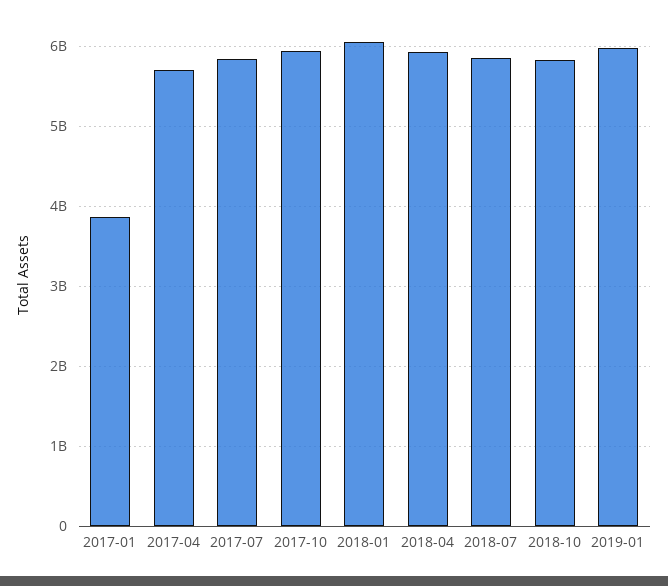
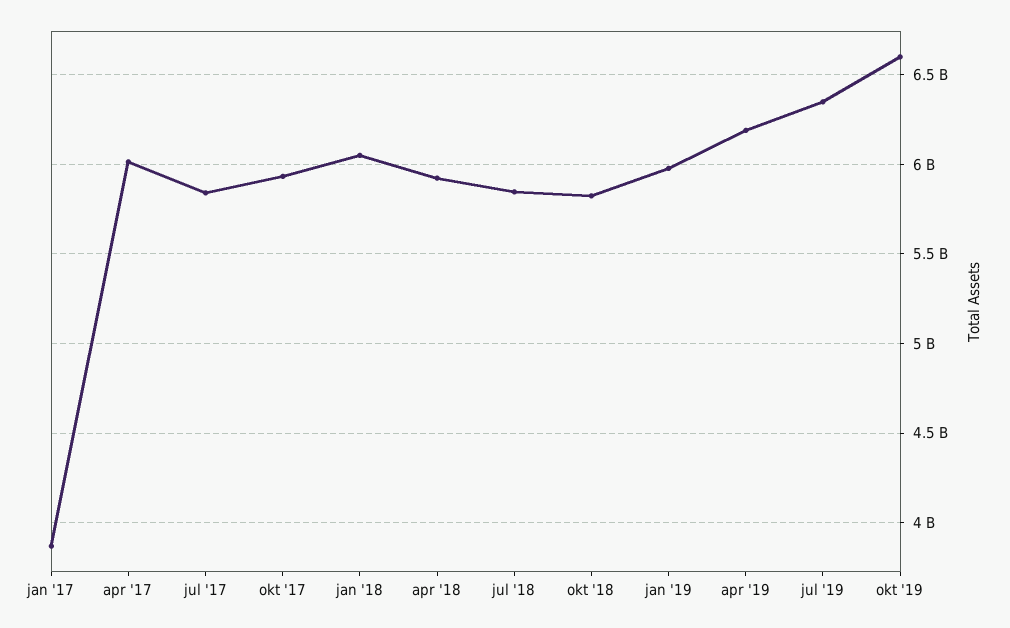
2017-04: 5700000000 -> 6000000000
apr '19: none -> 6200000000
jul '19: none -> 6350000000
okt '19: none -> 6600000000

